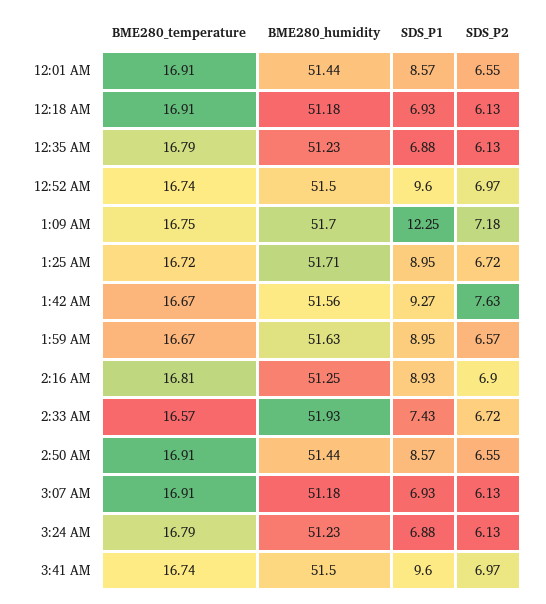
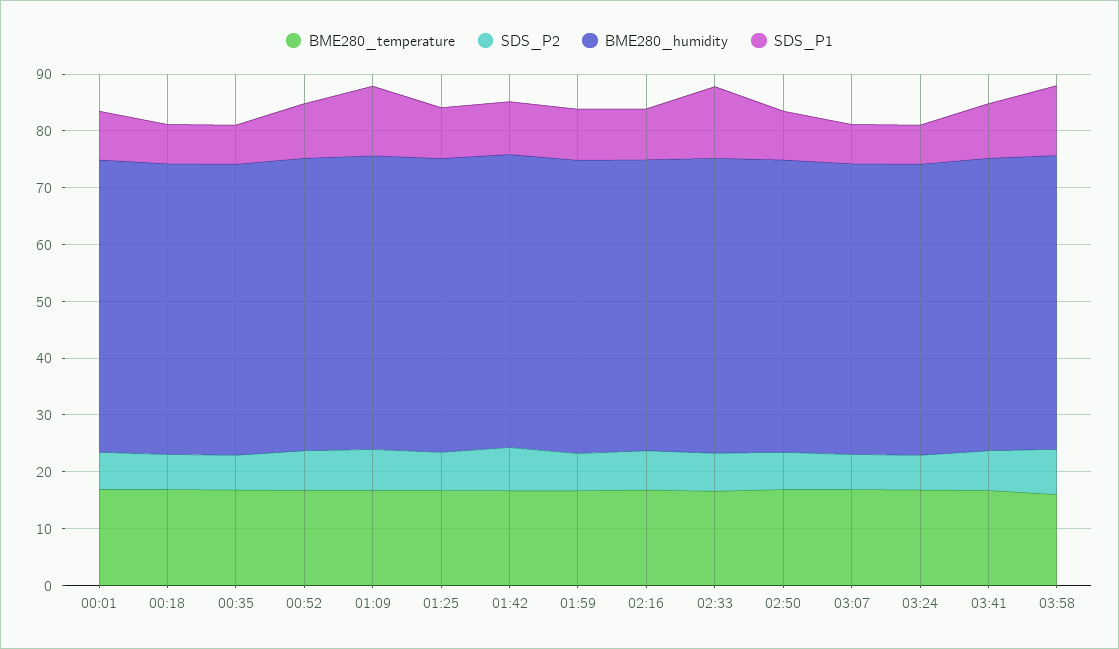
SDS_P1, 2:33 AM: 7.43 -> 12
BME280_temperature, 03:58: none -> 16
SDS_P2, 03:58: none -> 8
BME280_humidity, 03:58: none -> 52
SDS_P1, 03:58: none -> 12

